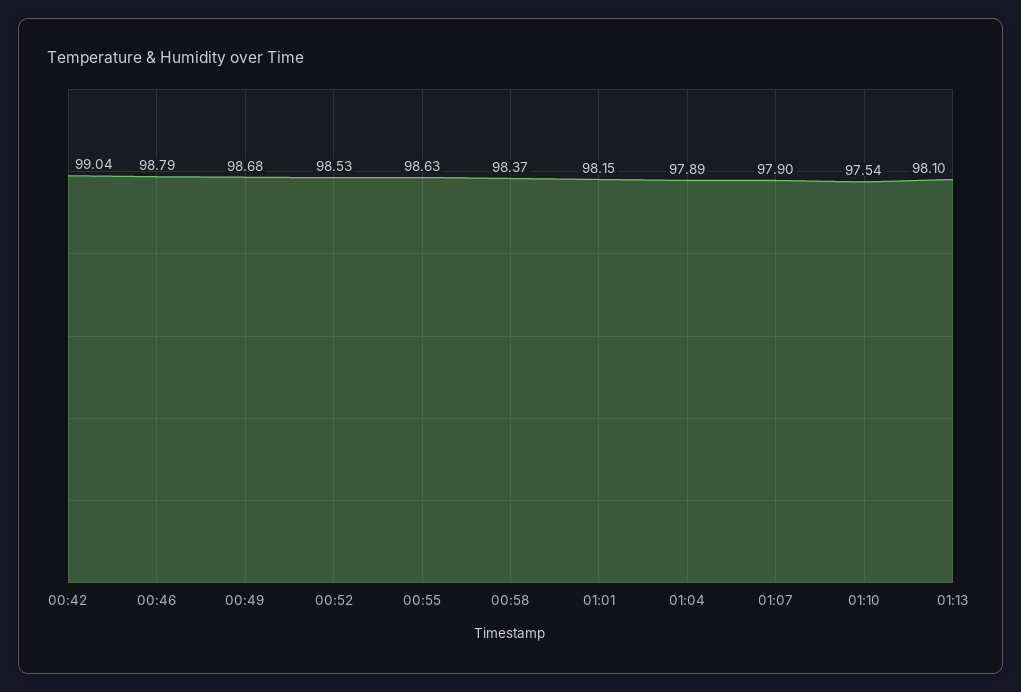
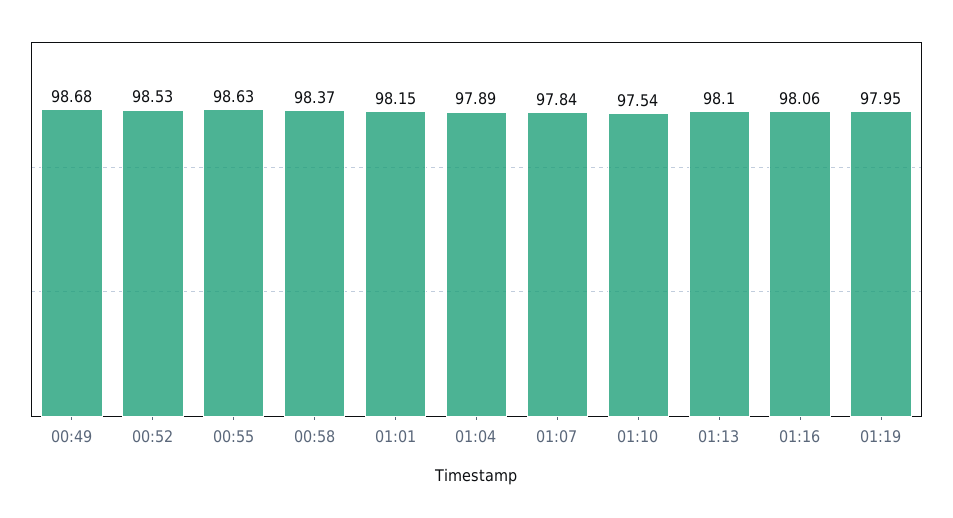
00:42: 99.04 -> none
00:46: 98.79 -> none
01:07: 97.9 -> 97.84
01:16: none -> 98.06
01:19: none -> 97.95

